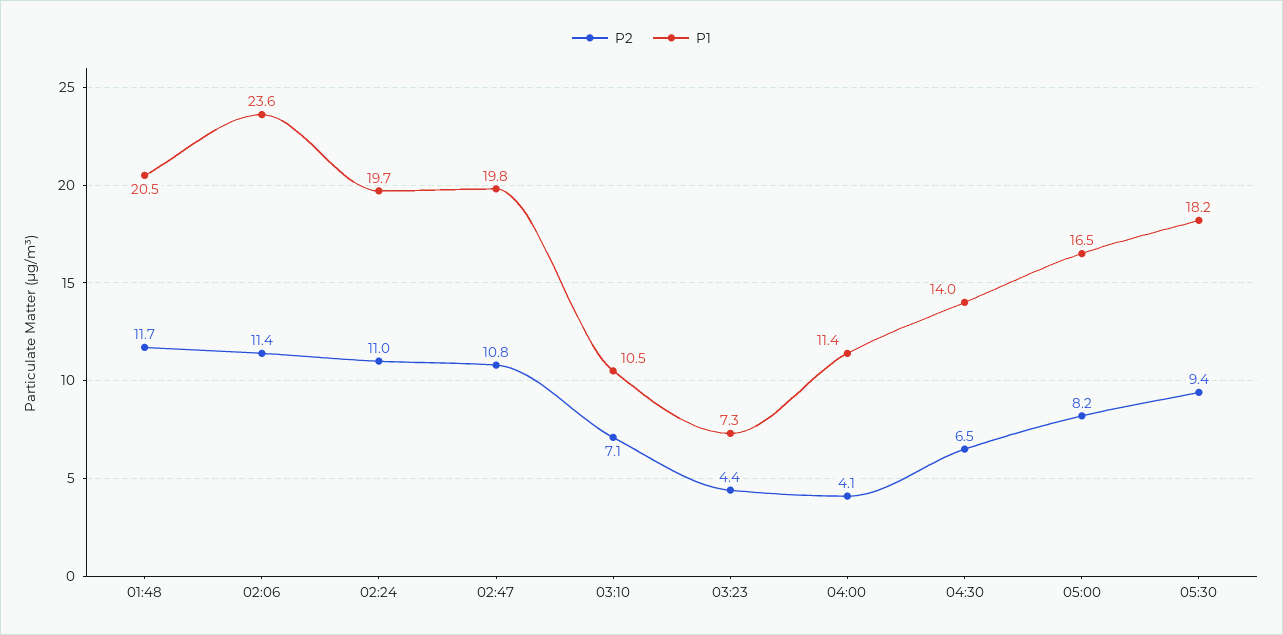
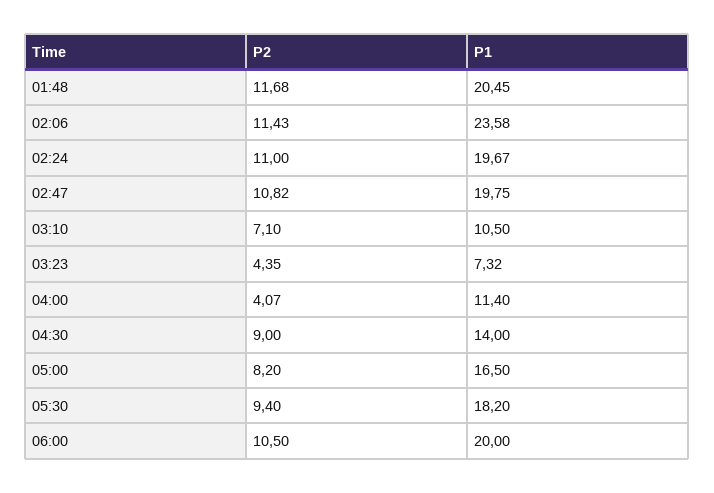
P2, 04:30: 6.5 -> 9
P2, 06:00: none -> 10.5
P1, 06:00: none -> 20

